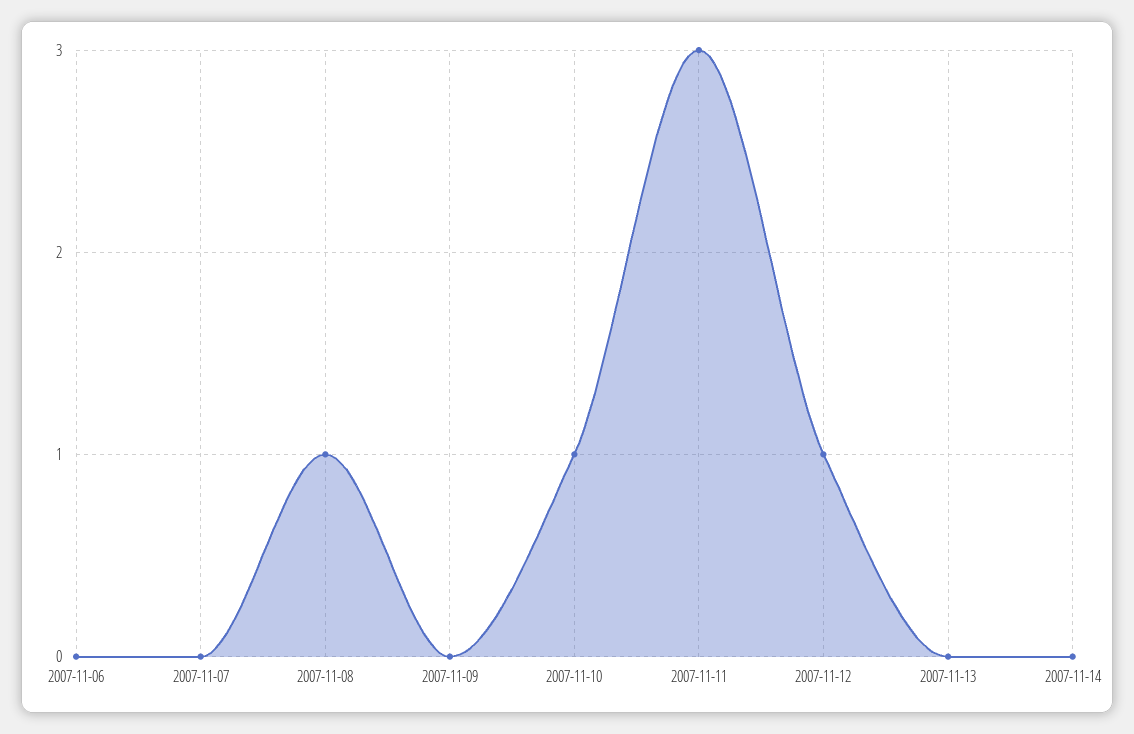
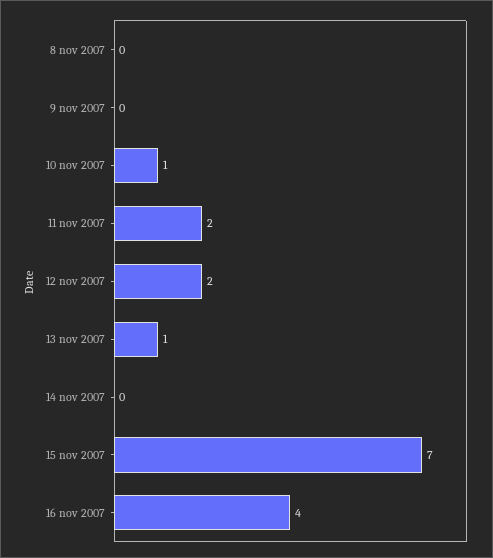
2007-11-06: 0 -> none
2007-11-07: 0 -> none
2007-11-08: 1 -> 0
2007-11-11: 3 -> 2
2007-11-12: 1 -> 2
2007-11-13: 0 -> 1
15 nov 2007: none -> 7
16 nov 2007: none -> 4

